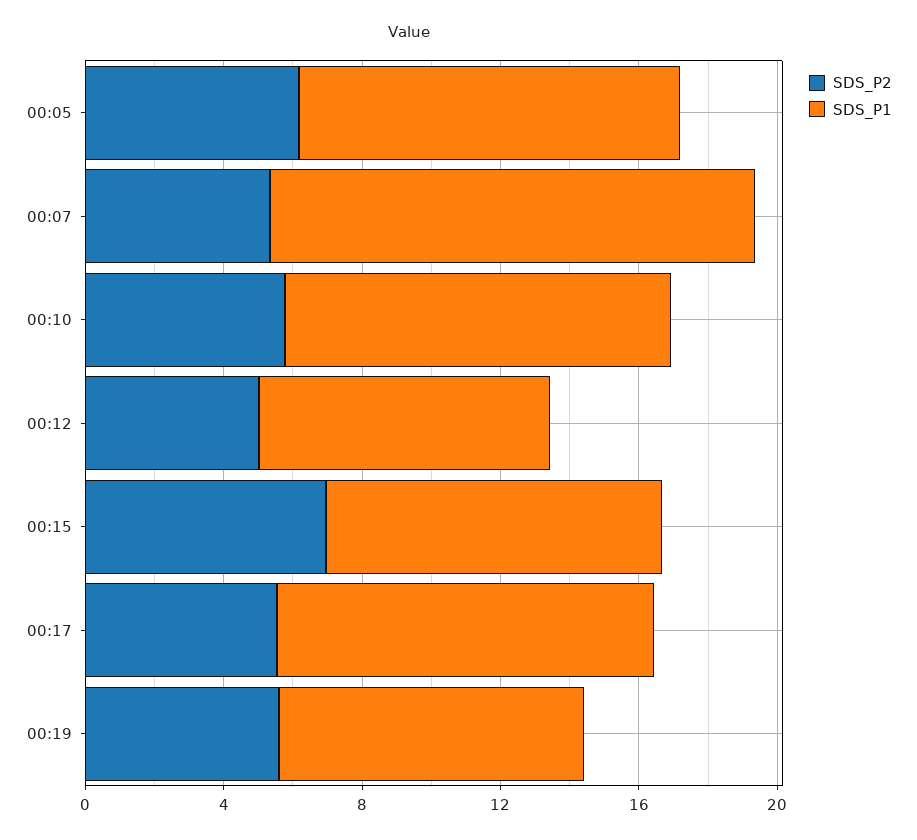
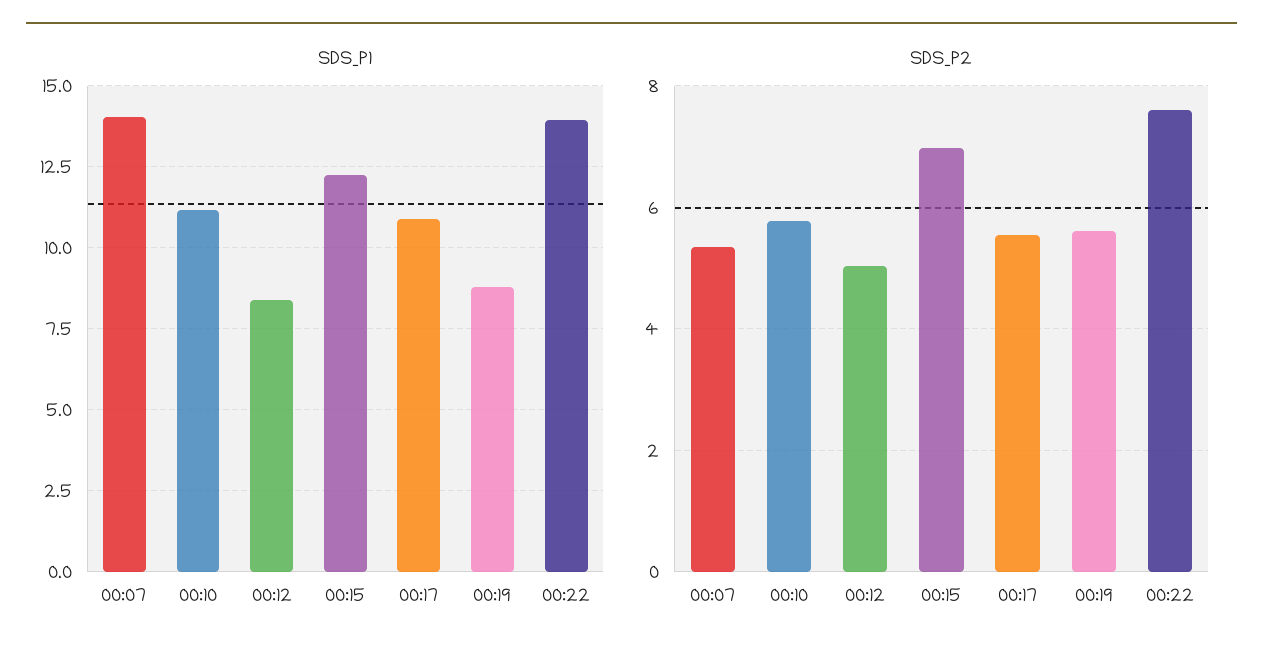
SDS_P2, 00:05: 6 -> none
SDS_P1, 00:05: 11 -> none
SDS_P1, 00:15: 10 -> 12.25
SDS_P1, 00:22: none -> 14
SDS_P2, 00:22: none -> 7.6

